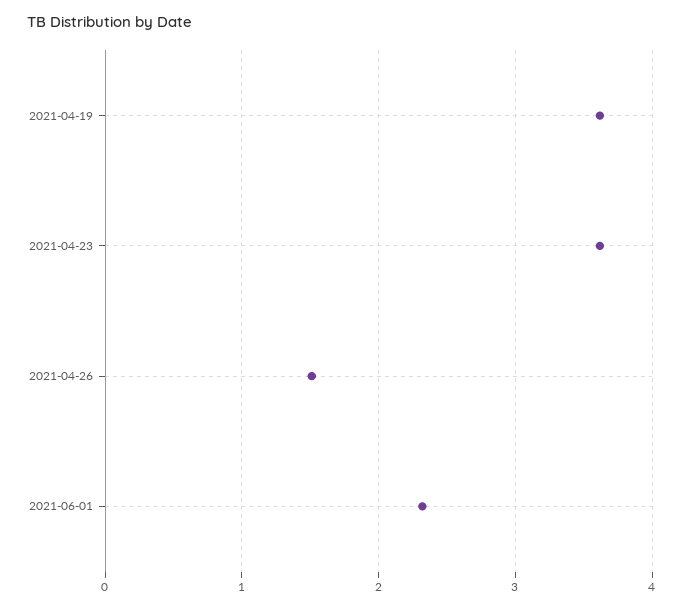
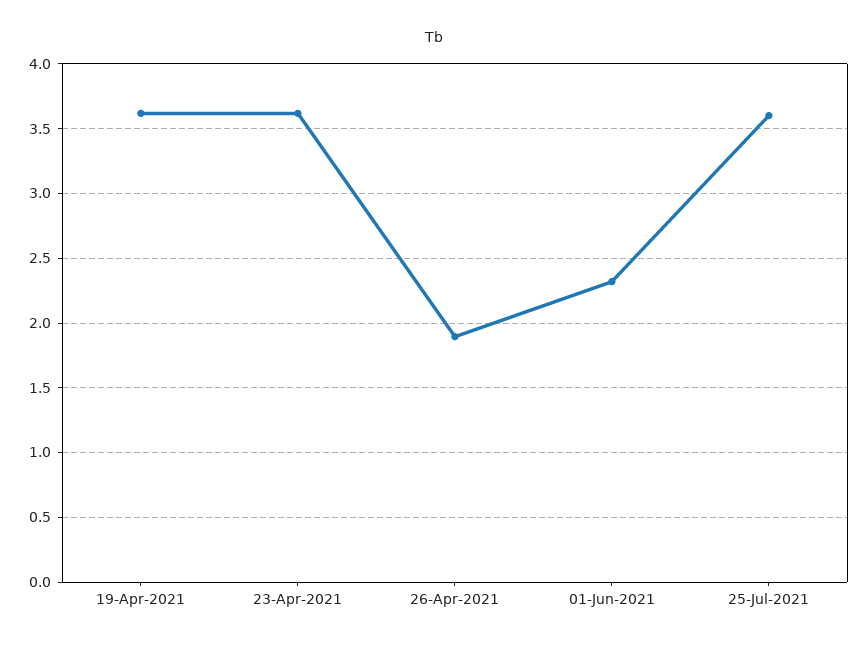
2021-04-26: 1.5 -> 1.9
25-Jul-2021: none -> 3.6

